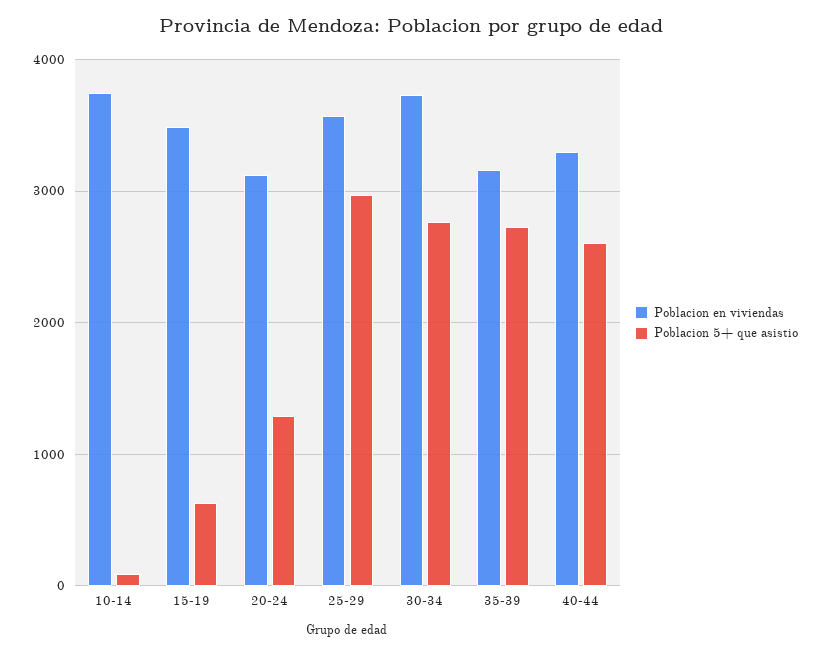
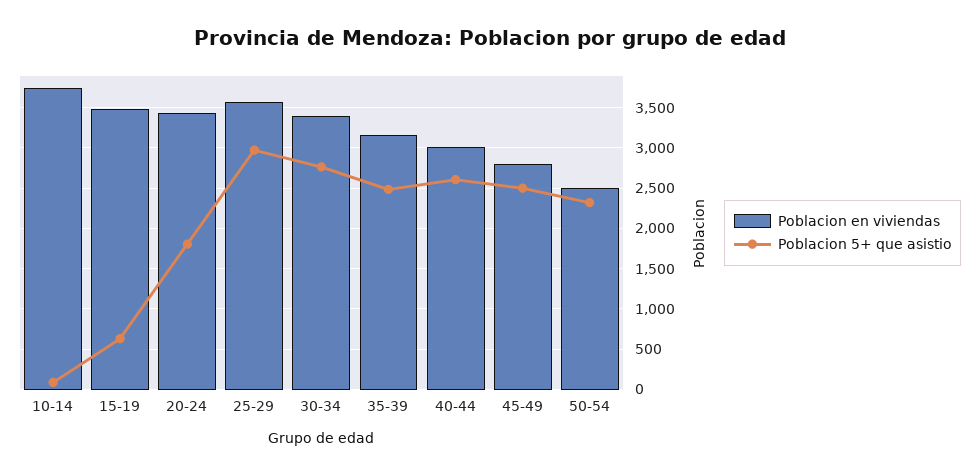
Poblacion en viviendas, 20-24: 3100 -> 3400
Poblacion 5+ que asistio, 20-24: 1300 -> 1800
Poblacion en viviendas, 30-34: 3700 -> 3400
Poblacion 5+ que asistio, 35-39: 2700 -> 2500
Poblacion en viviendas, 40-44: 3300 -> 3000
Poblacion en viviendas, 45-49: none -> 2800
Poblacion 5+ que asistio, 45-49: none -> 2500
Poblacion en viviendas, 50-54: none -> 2500
Poblacion 5+ que asistio, 50-54: none -> 2300

